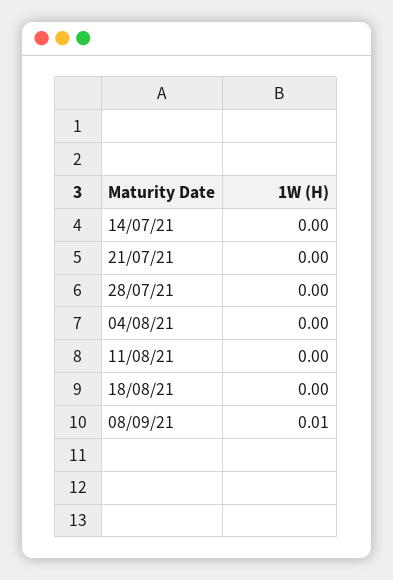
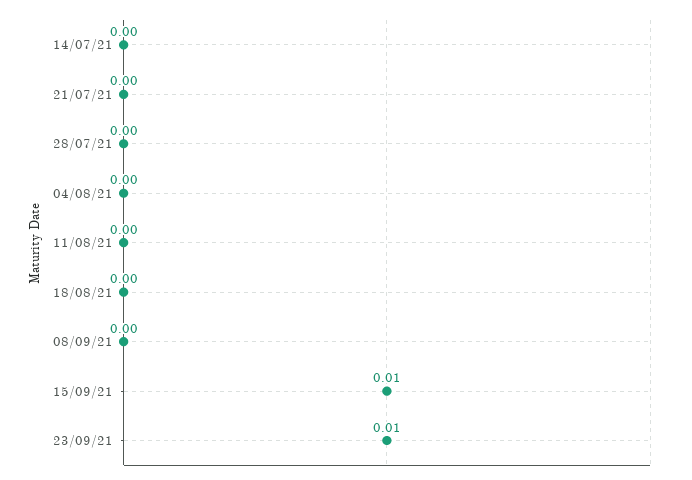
08/09/21: 0.01 -> 0
15/09/21: none -> 0.01
23/09/21: none -> 0.01

